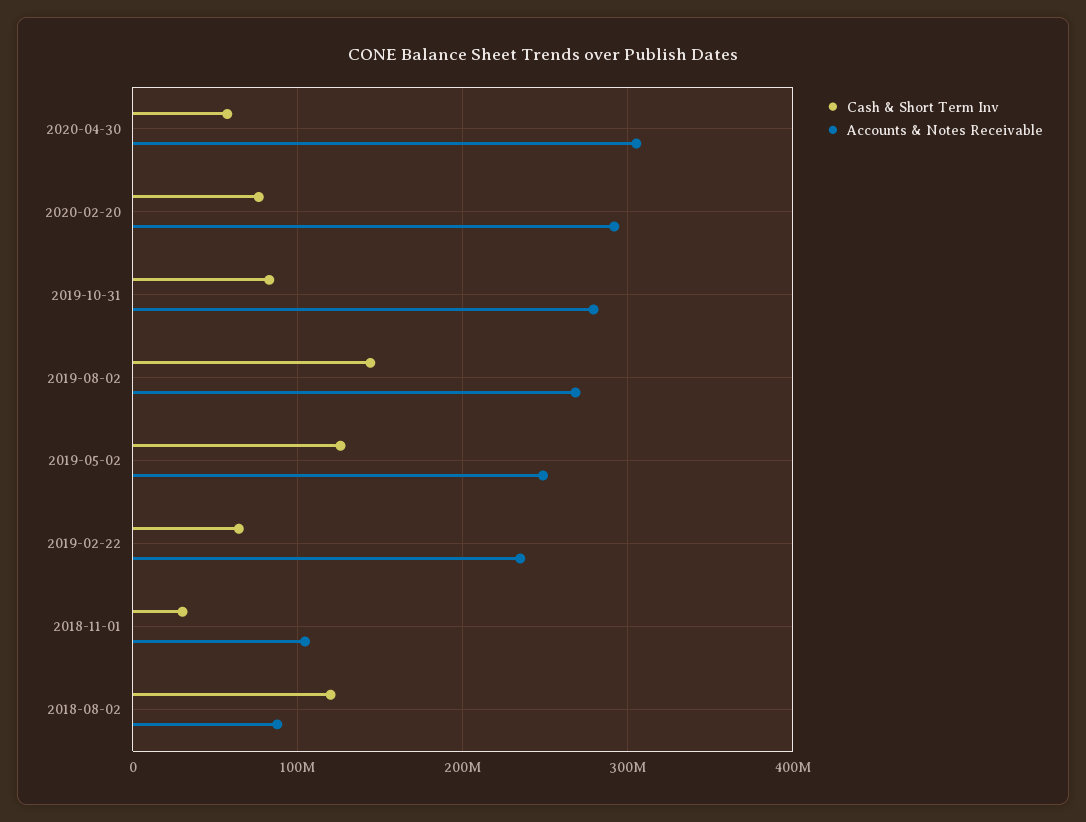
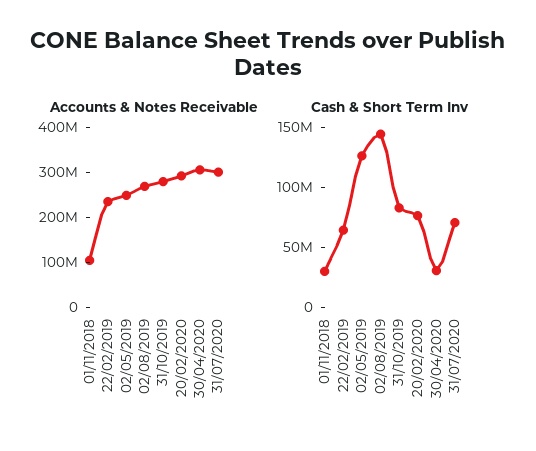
Cash & Short Term Inv, 2020-04-30: 60000000 -> 30000000
Cash & Short Term Inv, 2018-08-02: 120000000 -> none
Accounts & Notes Receivable, 2018-08-02: 90000000 -> none
Accounts & Notes Receivable, 31/07/2020: none -> 300000000
Cash & Short Term Inv, 31/07/2020: none -> 70000000

